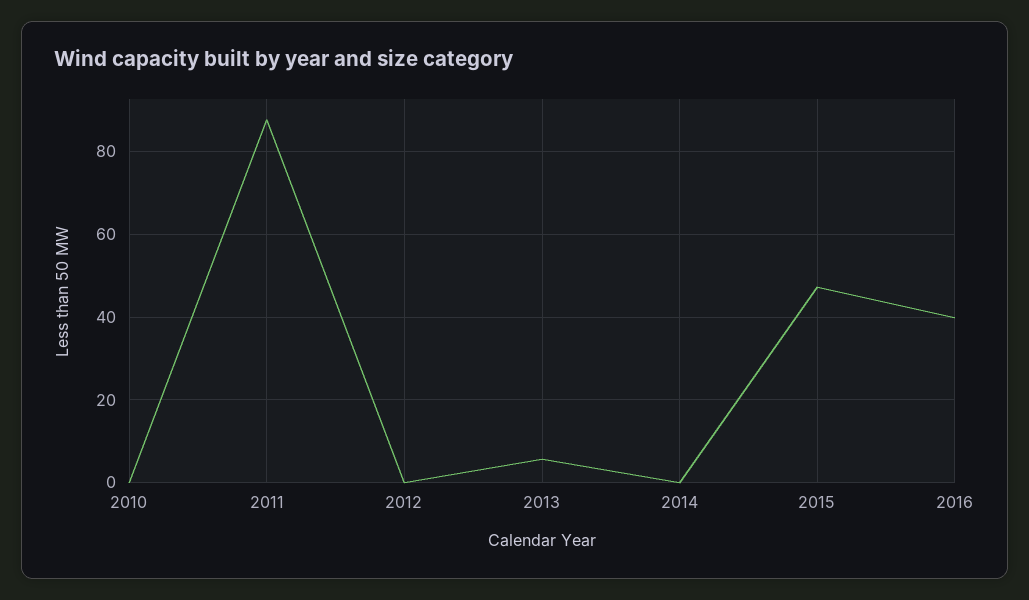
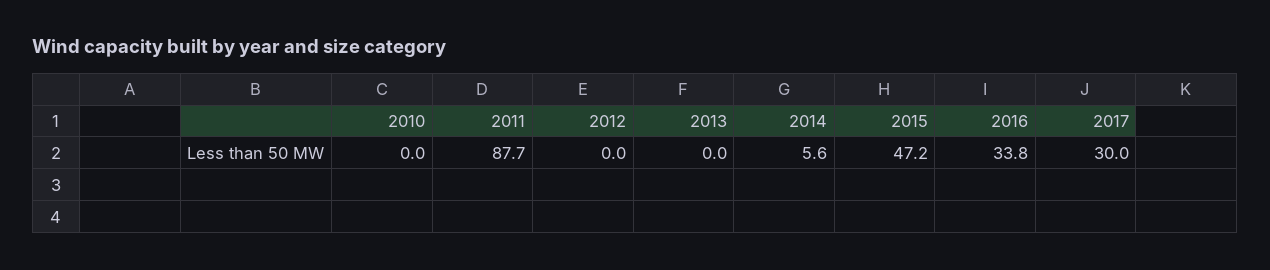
2013: 6 -> 0
2014: 0 -> 5.6
2016: 40 -> 33.8
2017: none -> 30

